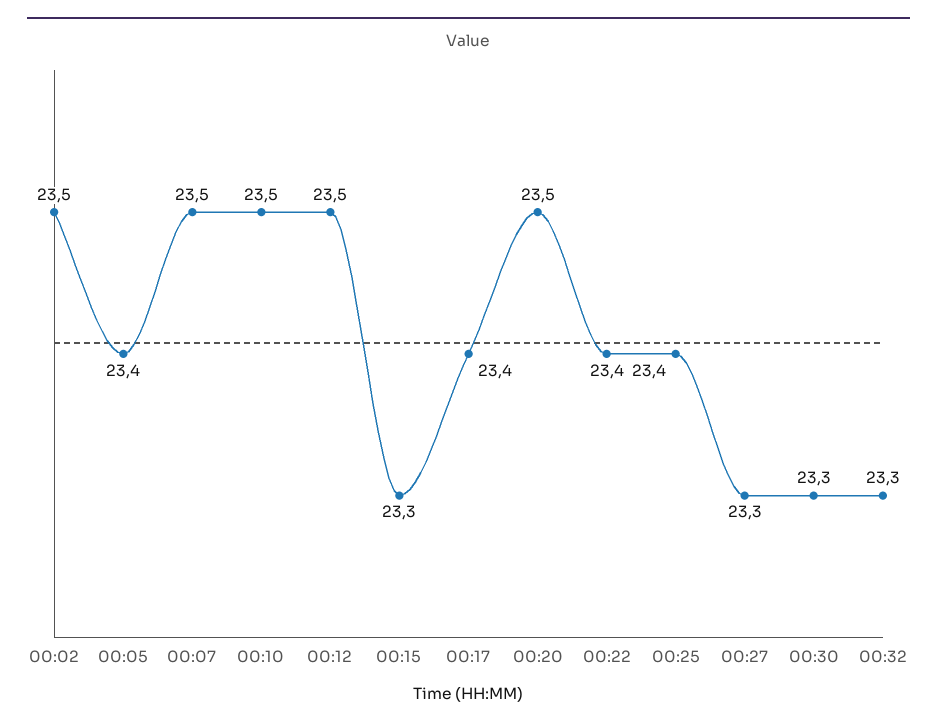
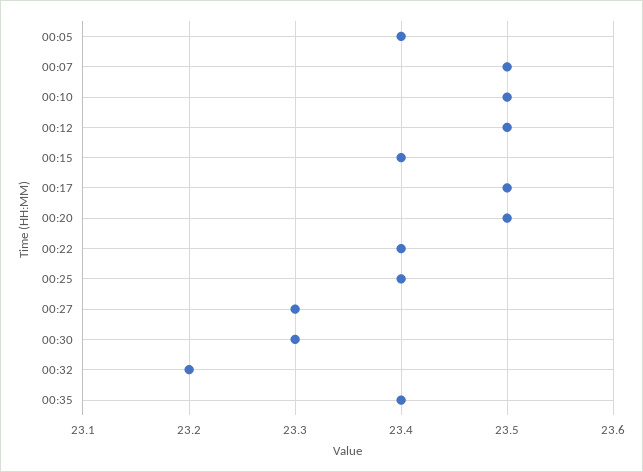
00:02: 23.5 -> none
00:15: 23.3 -> 23.4
00:17: 23.4 -> 23.5
00:32: 23.3 -> 23.2
00:35: none -> 23.4

